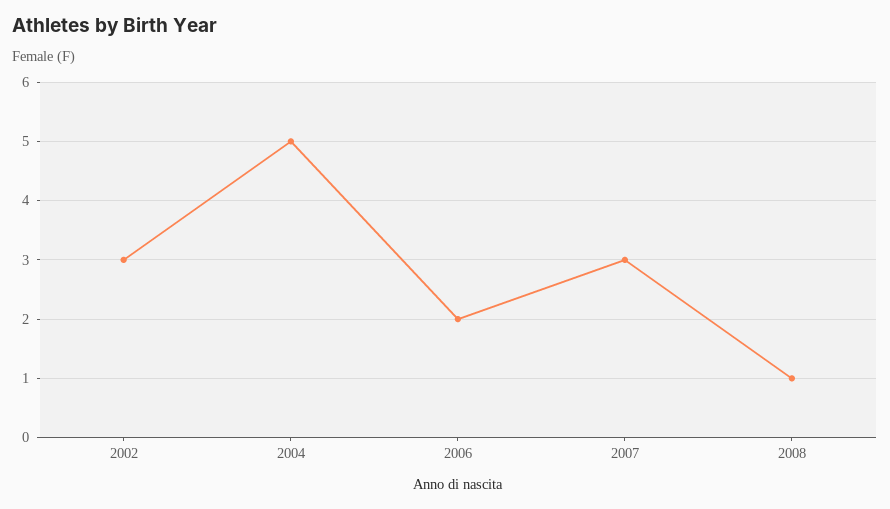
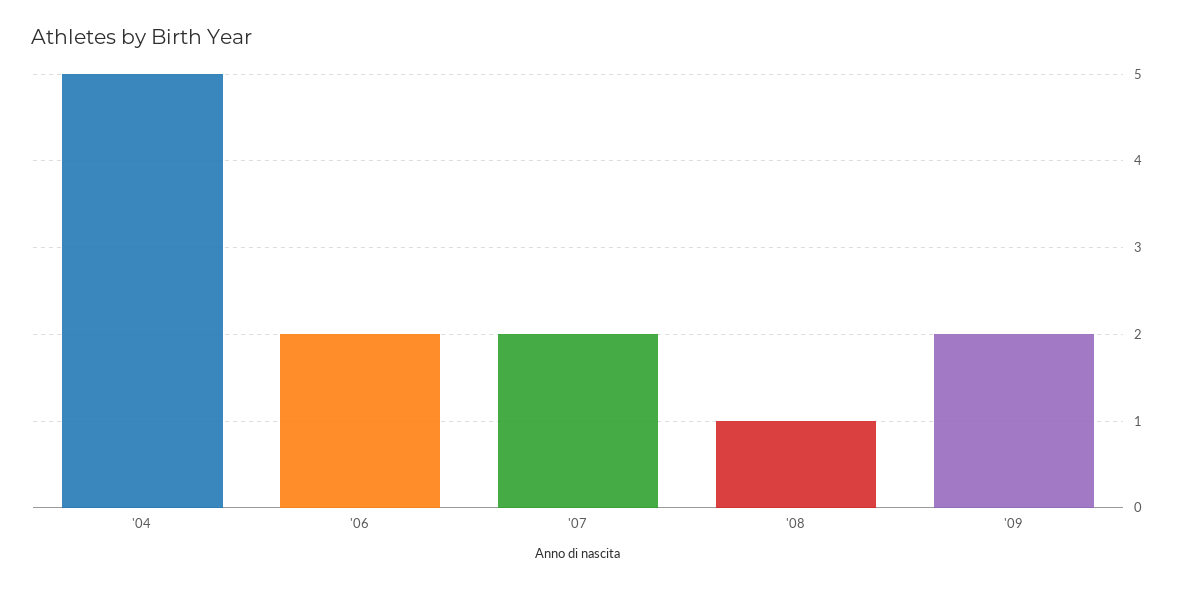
2002: 3 -> none
2007: 3 -> 2
'09: none -> 2

